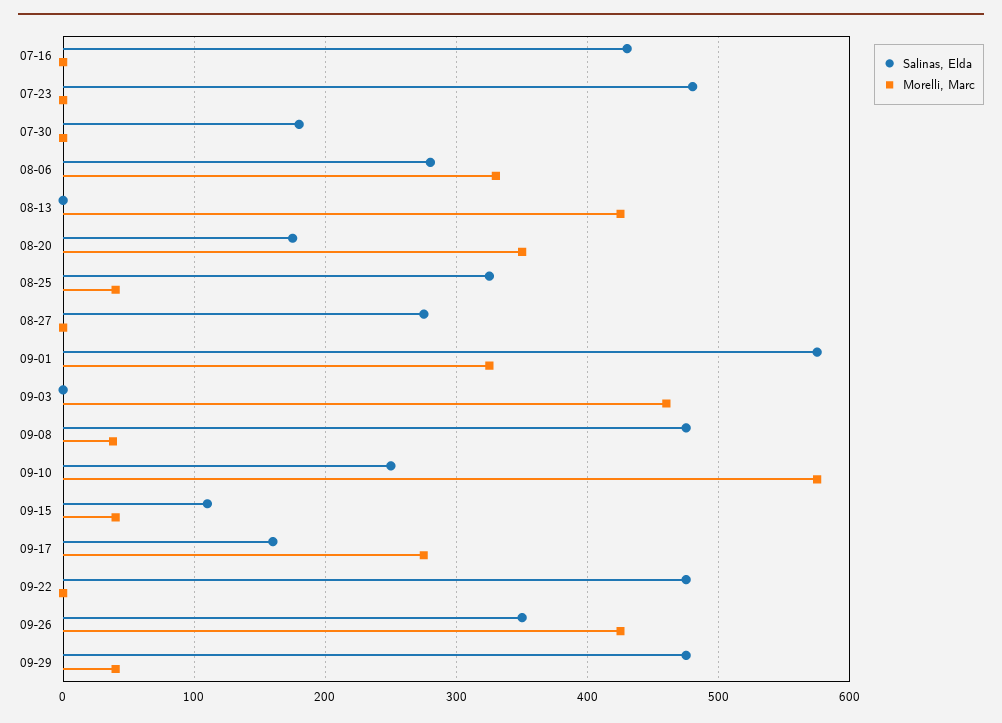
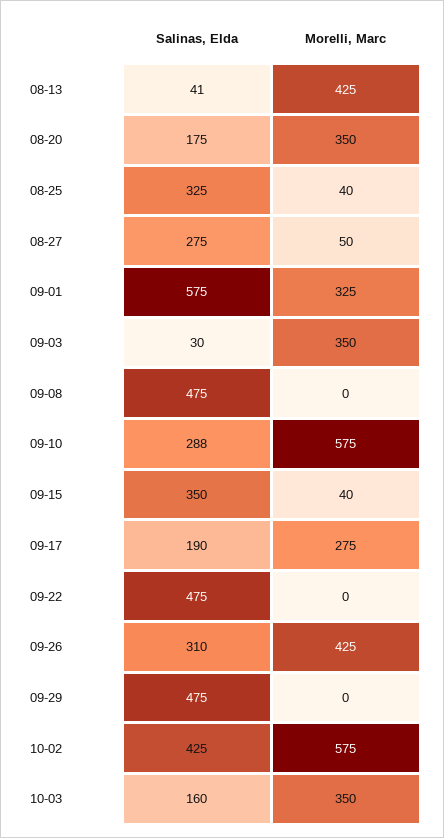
Salinas, Elda, 07-16: 430 -> none
Morelli, Marc, 07-16: 0 -> none
Salinas, Elda, 07-23: 480 -> none
Morelli, Marc, 07-23: 0 -> none
Salinas, Elda, 07-30: 180 -> none
Morelli, Marc, 07-30: 0 -> none
Salinas, Elda, 08-06: 280 -> none
Morelli, Marc, 08-06: 330 -> none
Salinas, Elda, 08-13: 0 -> 41
Morelli, Marc, 08-27: 0 -> 50
Salinas, Elda, 09-03: 0 -> 30
Morelli, Marc, 09-03: 460 -> 350
Morelli, Marc, 09-08: 40 -> 0
Salinas, Elda, 09-10: 250 -> 288
Salinas, Elda, 09-15: 110 -> 350
Salinas, Elda, 09-17: 160 -> 190
Salinas, Elda, 09-26: 350 -> 310
Morelli, Marc, 09-29: 40 -> 0
Salinas, Elda, 10-02: none -> 425
Morelli, Marc, 10-02: none -> 575
Salinas, Elda, 10-03: none -> 160
Morelli, Marc, 10-03: none -> 350

